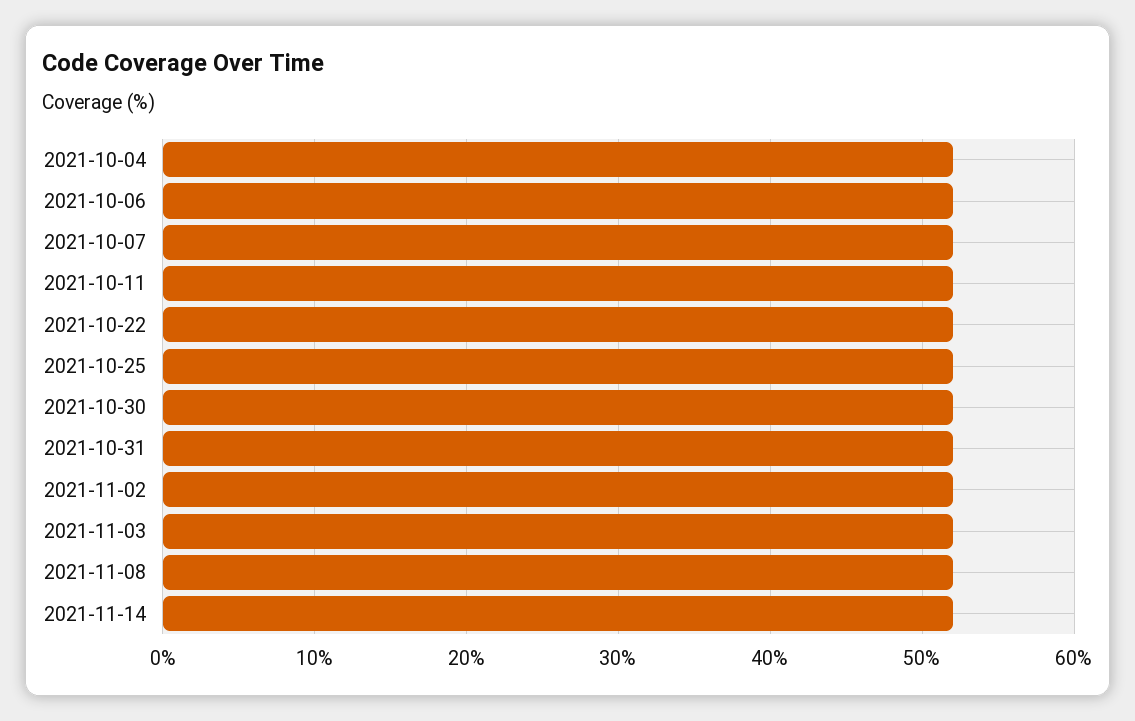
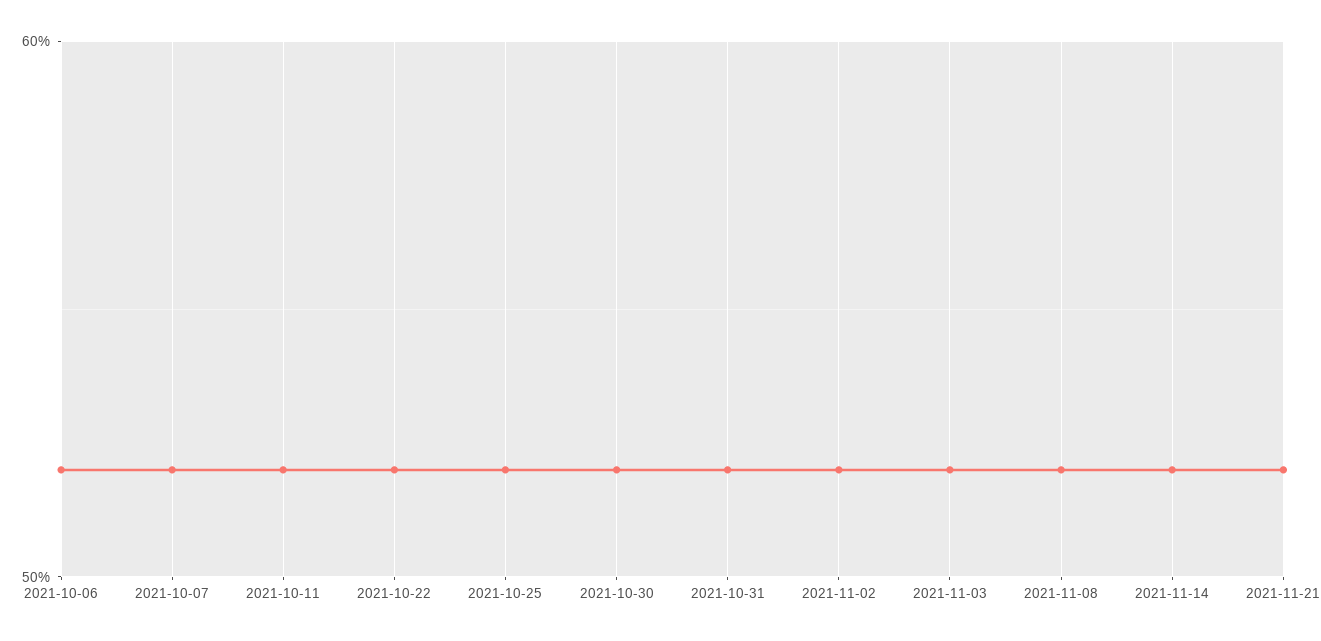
2021-10-04: 52 -> none
2021-11-21: none -> 52

